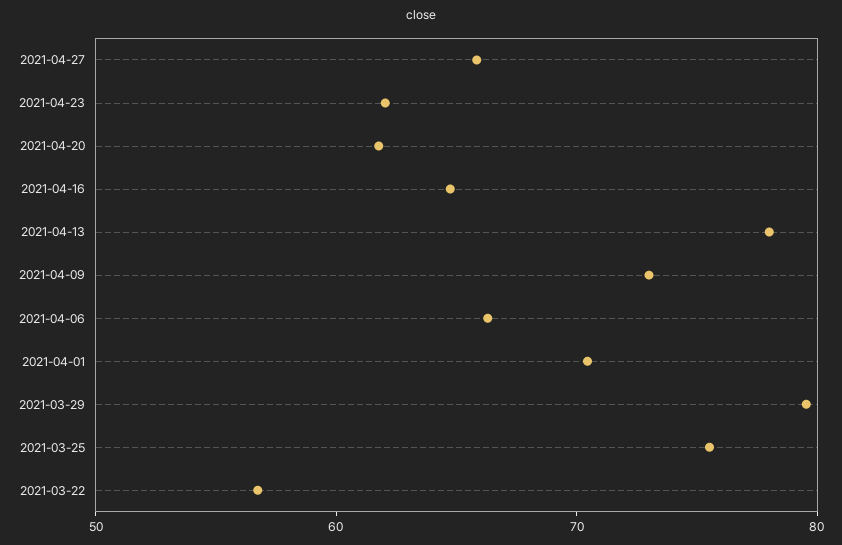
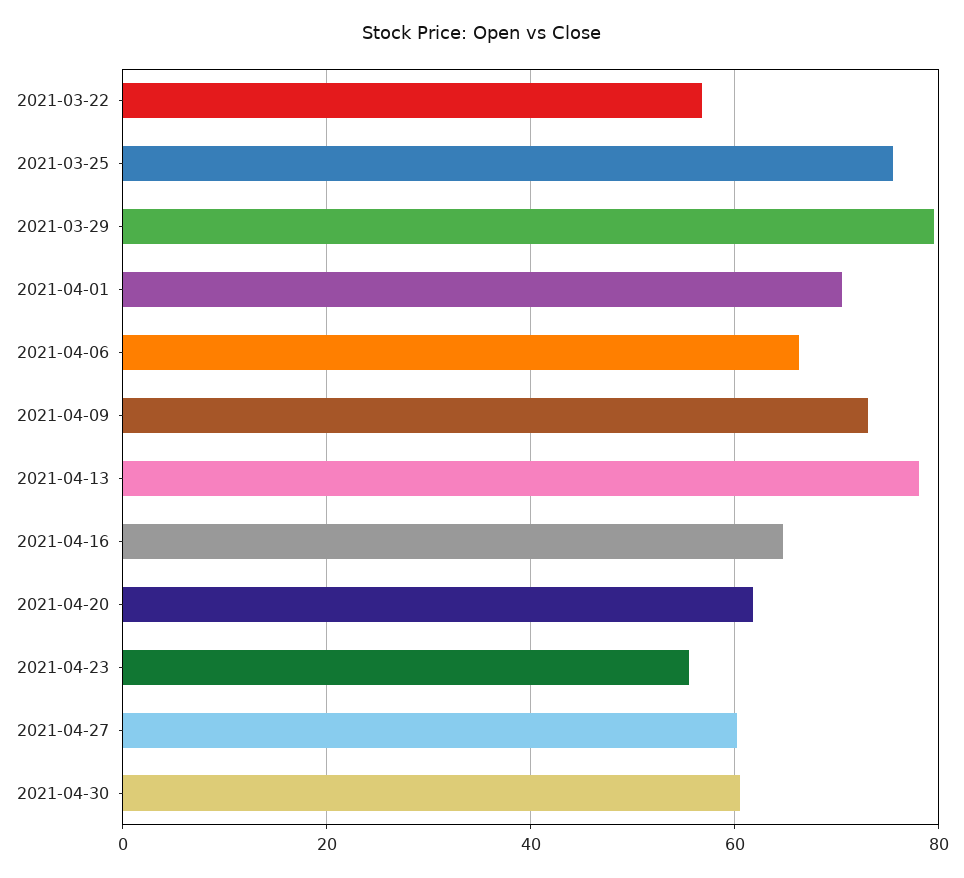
2021-04-27: 66 -> 60
2021-04-23: 62 -> 56
2021-04-30: none -> 60

